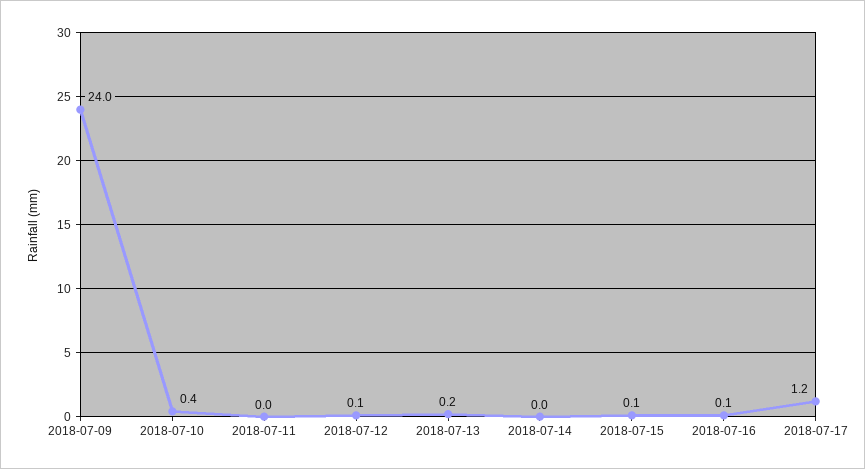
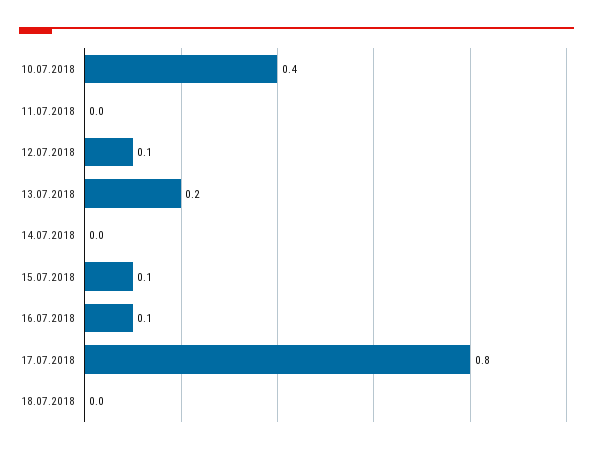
2018-07-09: 24 -> none
2018-07-17: 1.2 -> 0.8
18.07.2018: none -> 0

